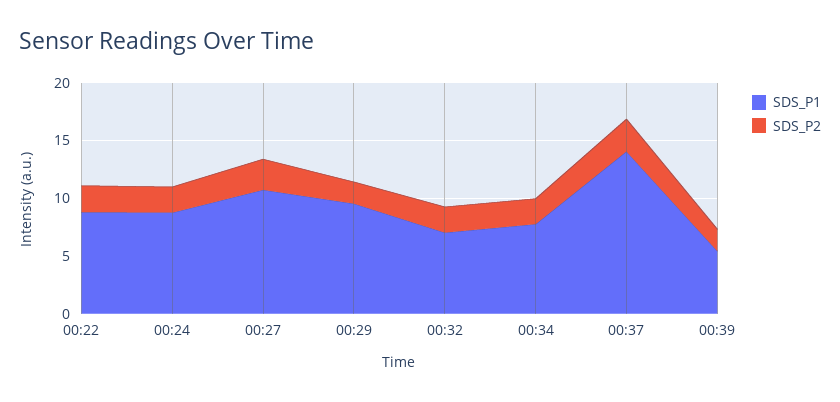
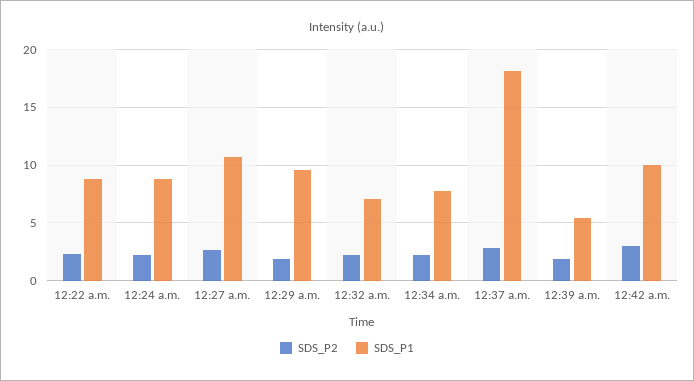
SDS_P1, 00:37: 14 -> 18
SDS_P2, 12:42 a.m.: none -> 3
SDS_P1, 12:42 a.m.: none -> 10

